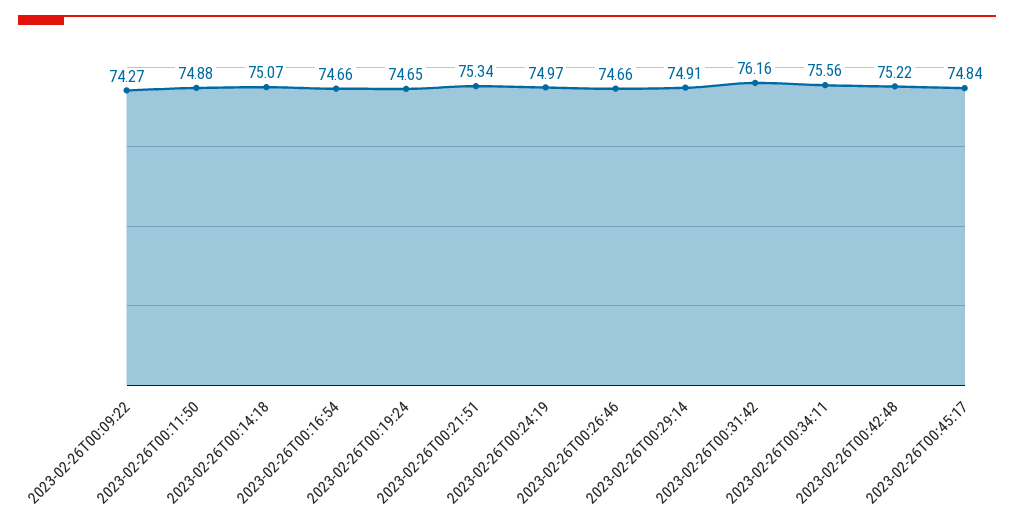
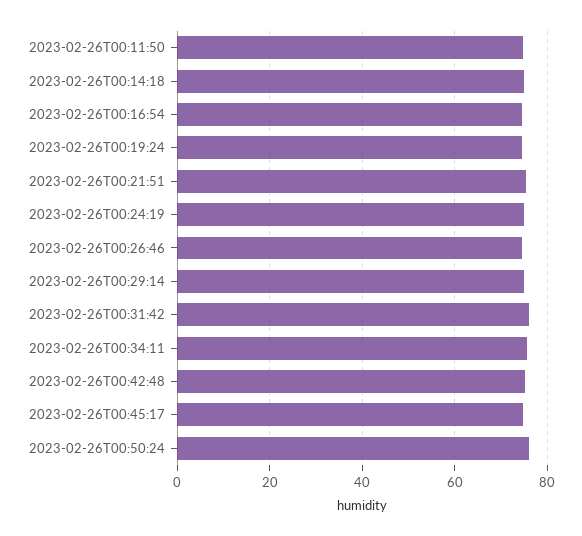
2023-02-26T00:09:22: 74.27 -> none
2023-02-26T00:50:24: none -> 76

